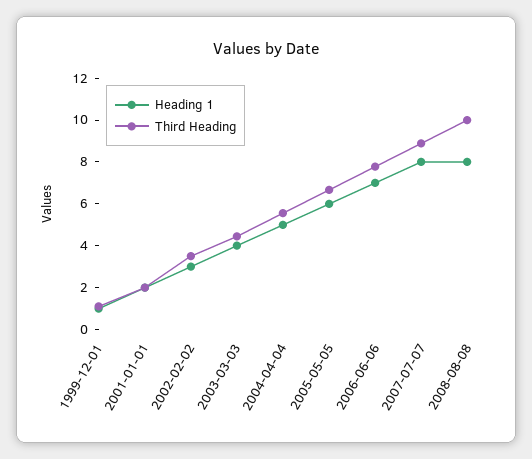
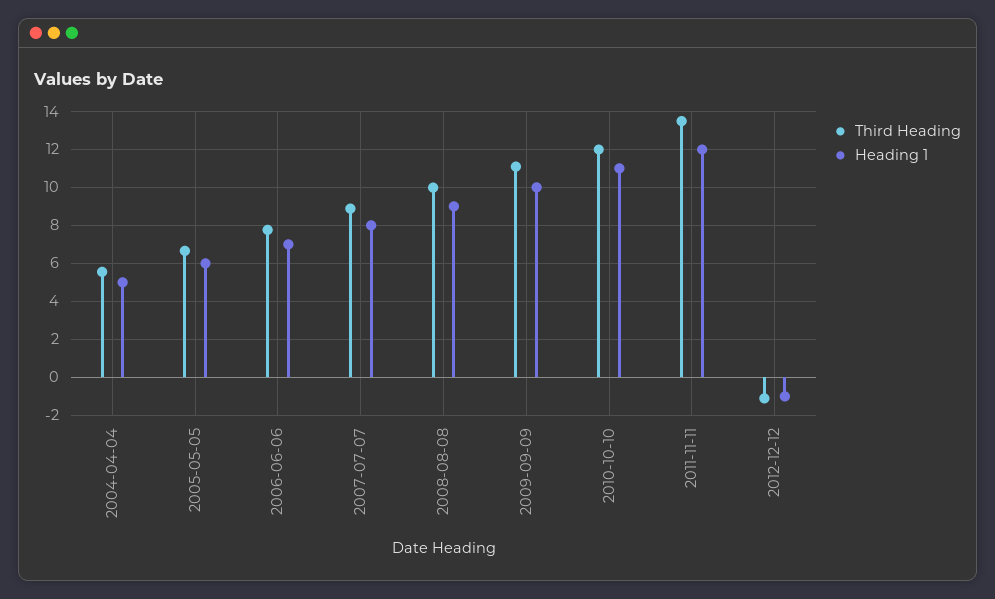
Heading 1, 1999-12-01: 1 -> none
Third Heading, 1999-12-01: 1 -> none
Heading 1, 2001-01-01: 2 -> none
Third Heading, 2001-01-01: 2 -> none
Heading 1, 2002-02-02: 3 -> none
Third Heading, 2002-02-02: 3.5 -> none
Heading 1, 2003-03-03: 4 -> none
Third Heading, 2003-03-03: 4.5 -> none
Heading 1, 2008-08-08: 8 -> 9
Third Heading, 2009-09-09: none -> 11
Heading 1, 2009-09-09: none -> 10
Third Heading, 2010-10-10: none -> 12
Heading 1, 2010-10-10: none -> 11
Third Heading, 2011-11-11: none -> 13.5
Heading 1, 2011-11-11: none -> 12
Third Heading, 2012-12-12: none -> -1
Heading 1, 2012-12-12: none -> -1

